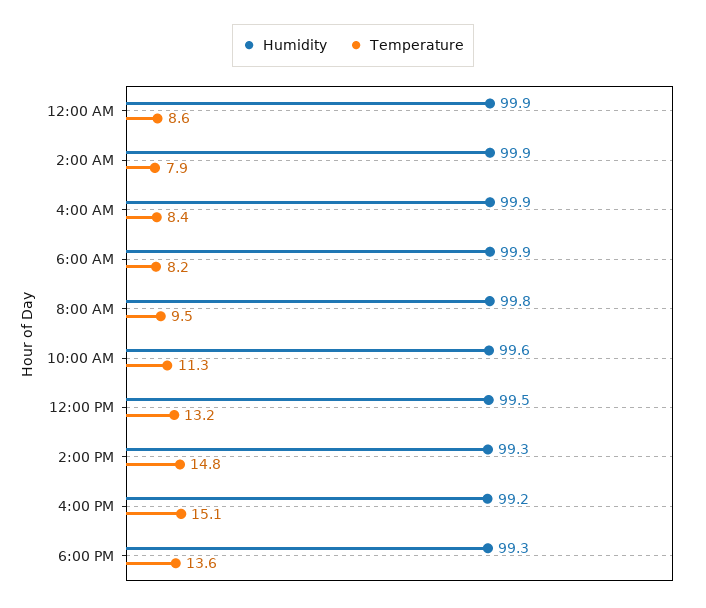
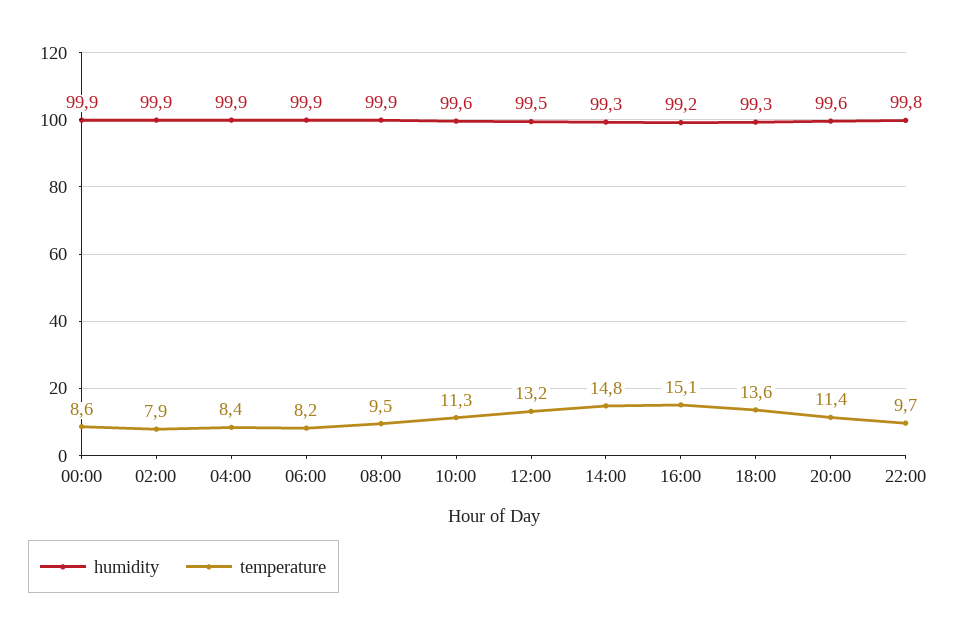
Humidity, 8:00 AM: 99.8 -> 99.9
Humidity, 20:00: none -> 99.6
Temperature, 20:00: none -> 11.4
Humidity, 22:00: none -> 99.8
Temperature, 22:00: none -> 9.7

